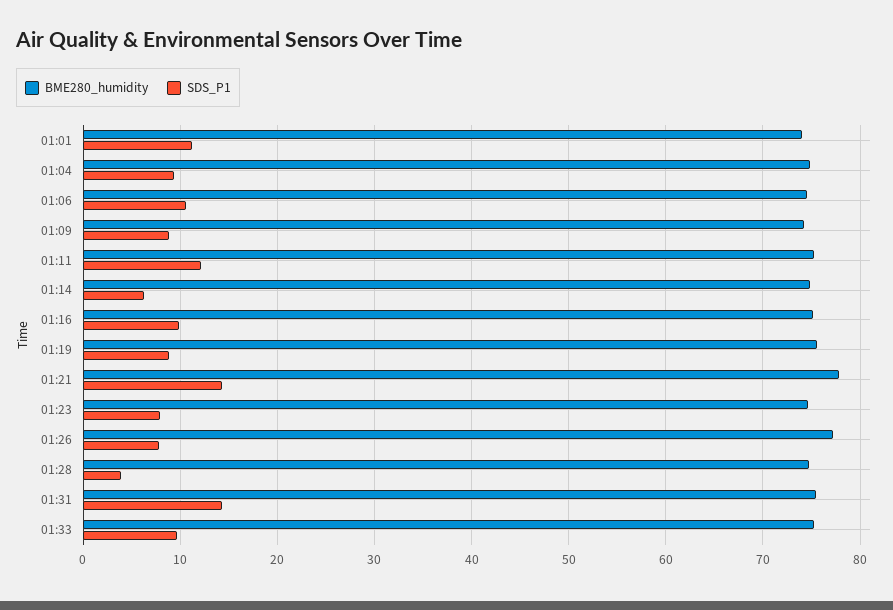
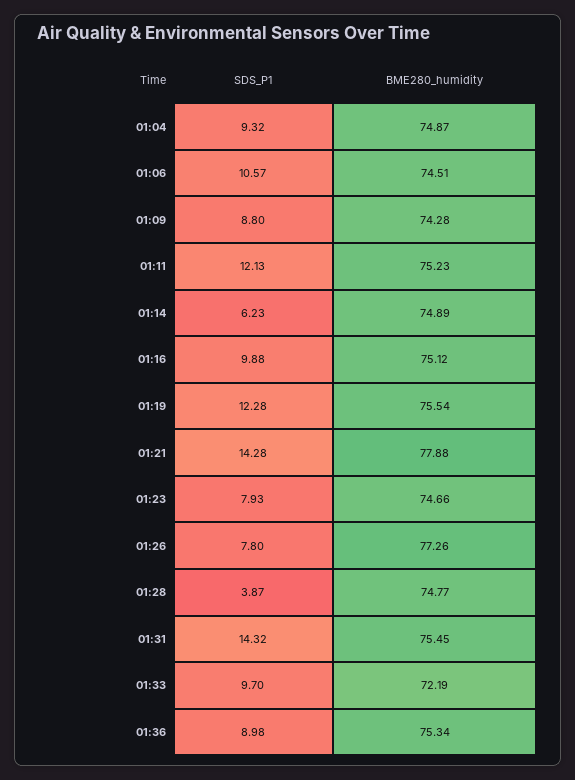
BME280_humidity, 01:01: 74 -> none
SDS_P1, 01:01: 11 -> none
SDS_P1, 01:19: 9 -> 12.28
BME280_humidity, 01:33: 75 -> 72.19
SDS_P1, 01:36: none -> 8.98
BME280_humidity, 01:36: none -> 75.34

